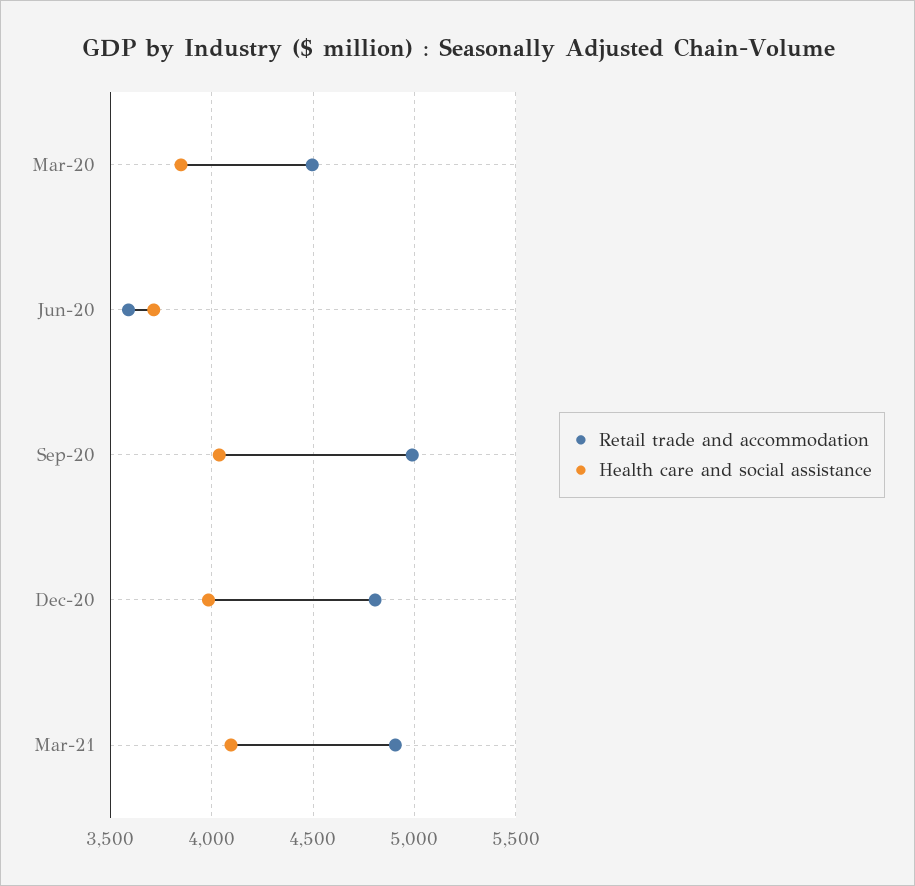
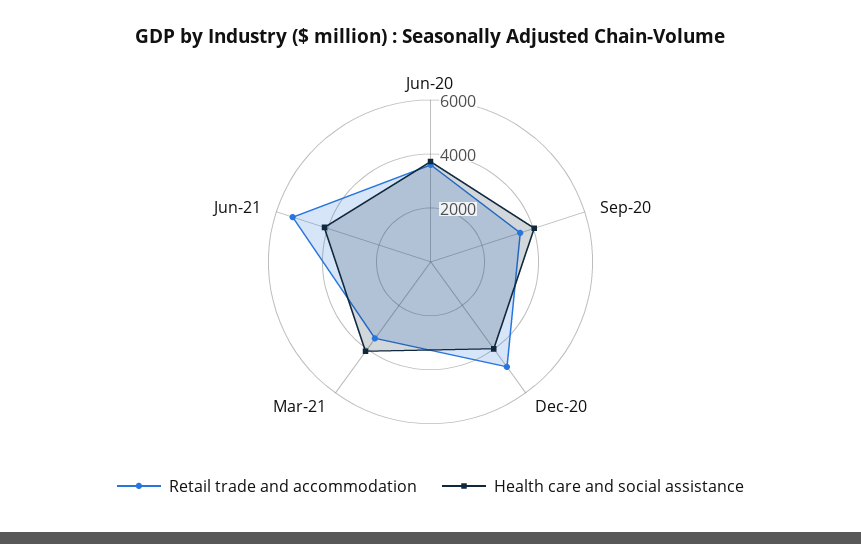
Retail trade and accommodation, Mar-20: 4500 -> none
Health care and social assistance, Mar-20: 3850 -> none
Retail trade and accommodation, Sep-20: 5000 -> 3500
Retail trade and accommodation, Mar-21: 4900 -> 3500
Retail trade and accommodation, Jun-21: none -> 5500
Health care and social assistance, Jun-21: none -> 4000

